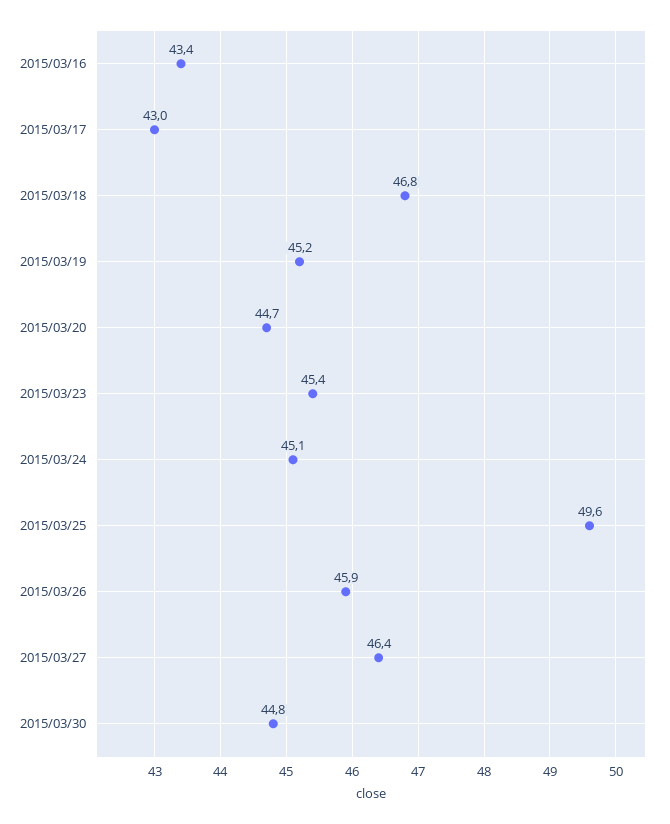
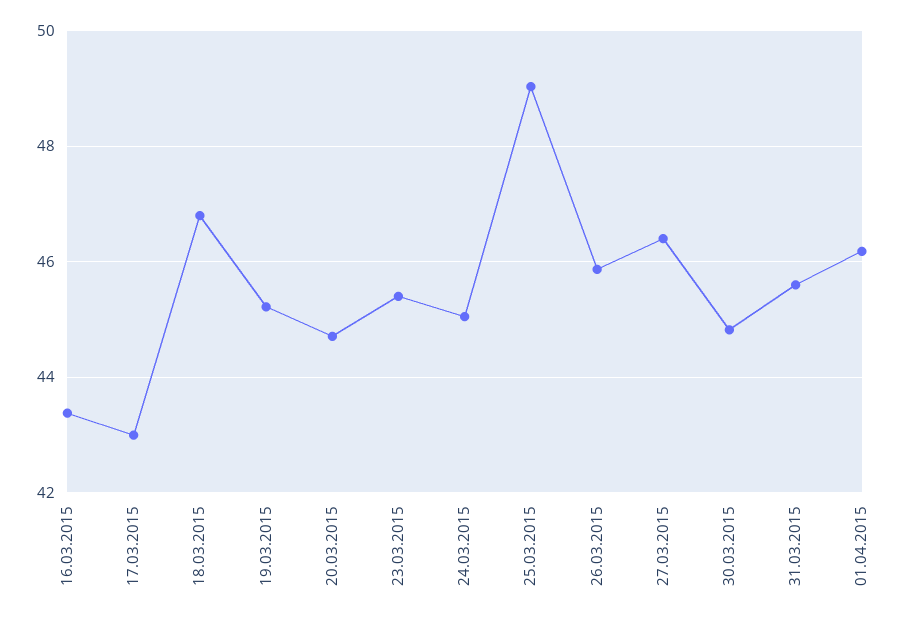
2015/03/25: 49.6 -> 49
31.03.2015: none -> 45.6
01.04.2015: none -> 46.2

